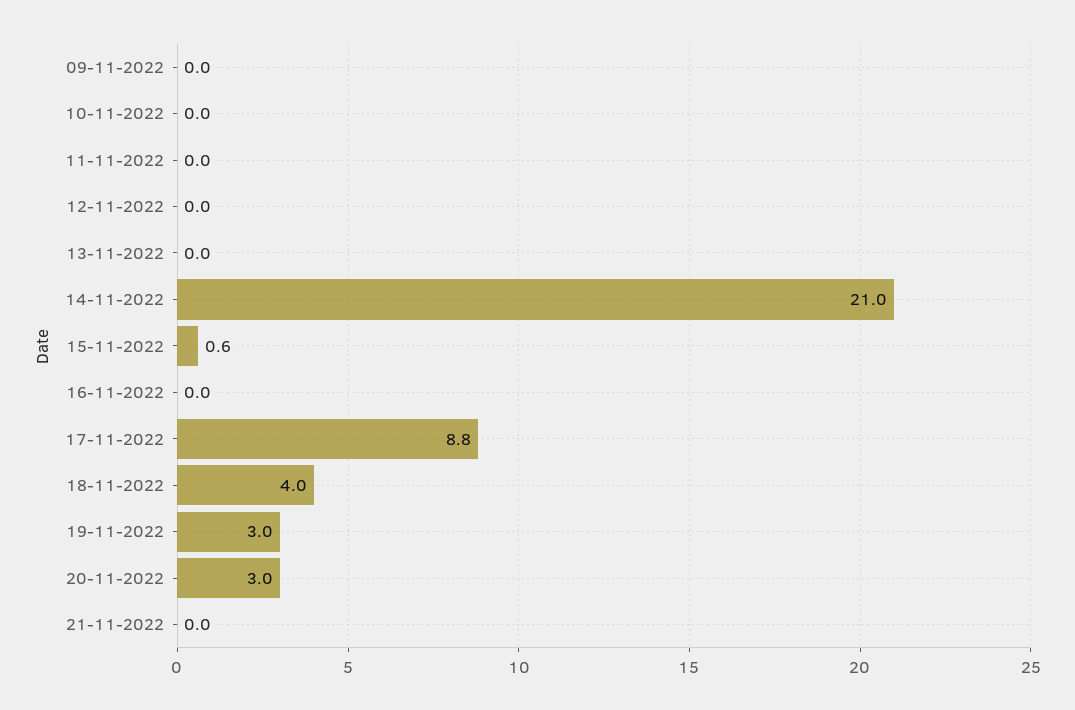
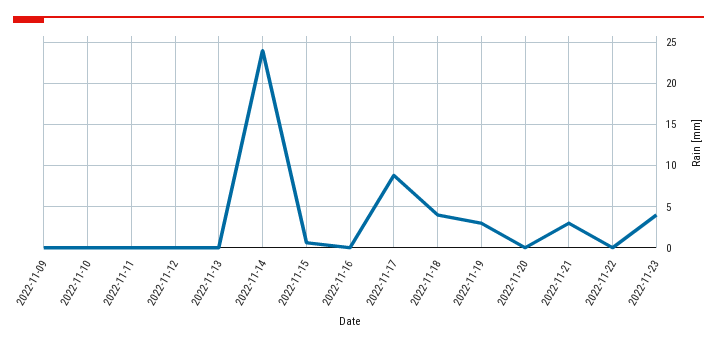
14-11-2022: 21 -> 24
20-11-2022: 3 -> 0
21-11-2022: 0 -> 3
2022-11-22: none -> 0
2022-11-23: none -> 4

